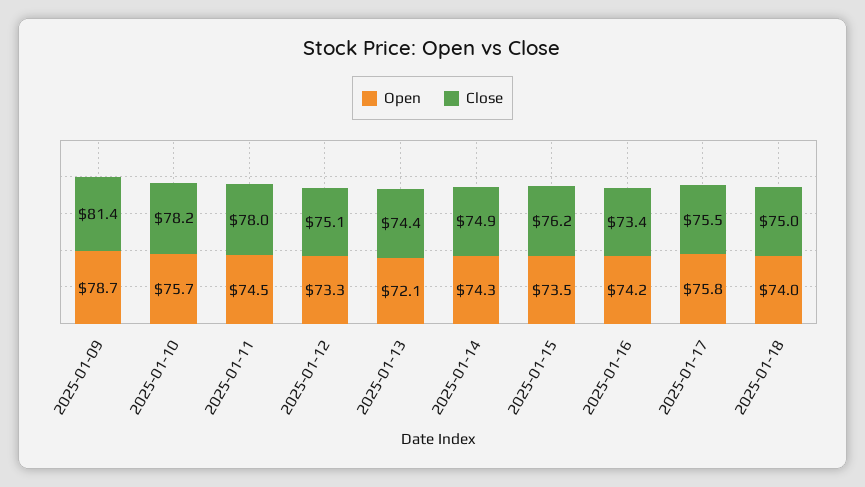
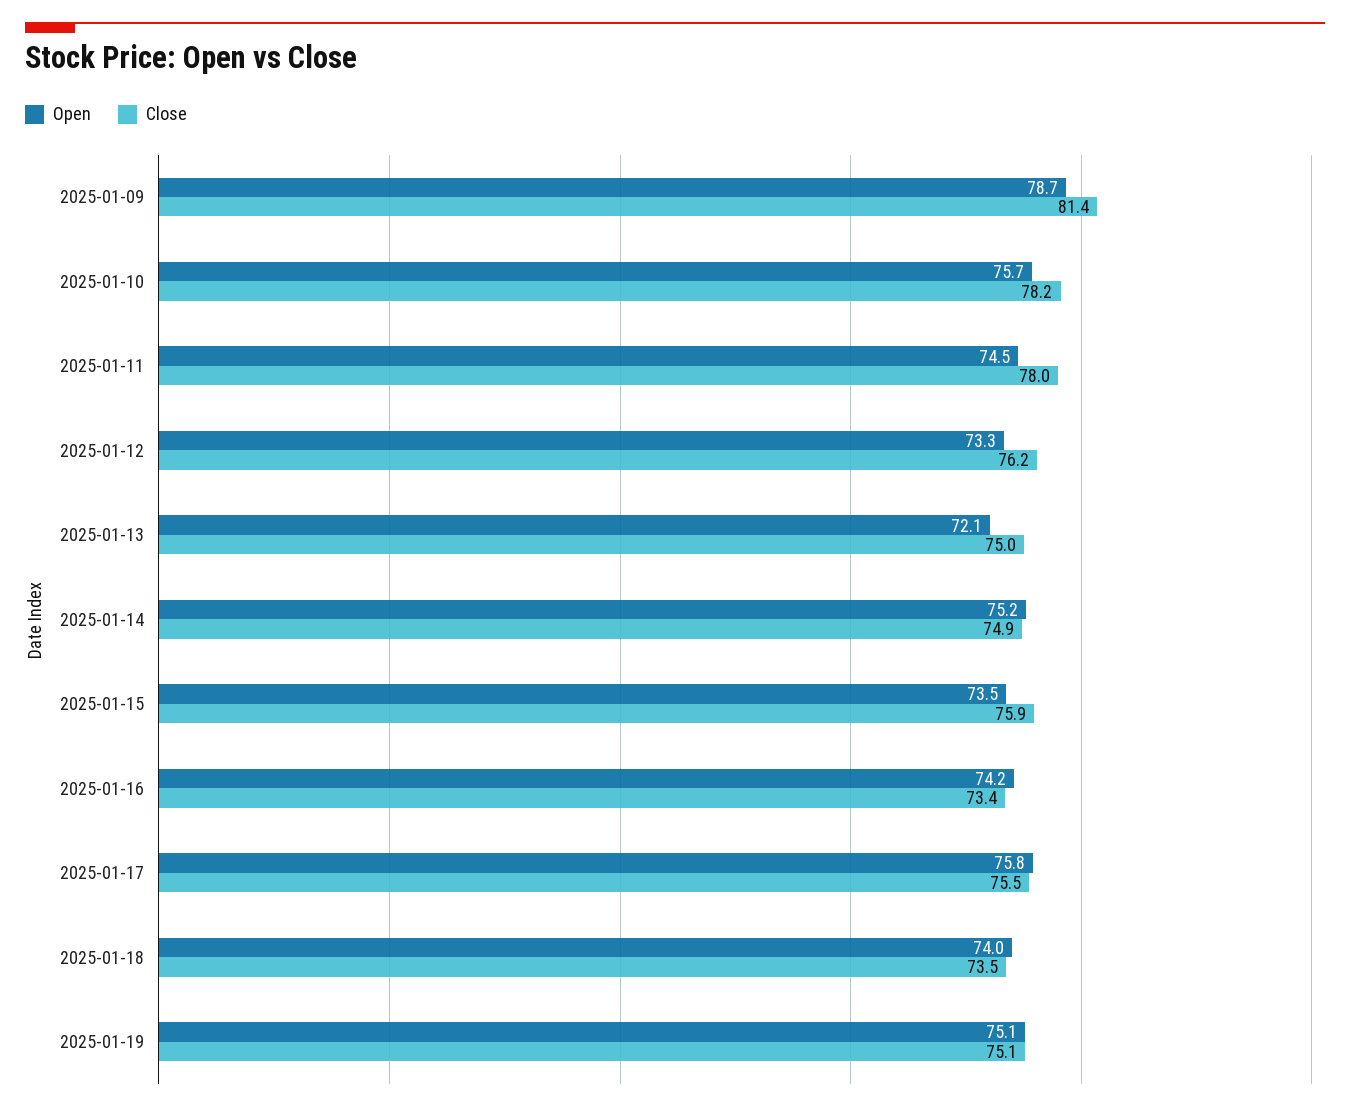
Close, 2025-01-12: 75.1 -> 76.2
Close, 2025-01-13: 74.4 -> 75
Open, 2025-01-14: 74.3 -> 75.2
Close, 2025-01-15: 76.2 -> 75.9
Close, 2025-01-18: 75 -> 73.5
Open, 2025-01-19: none -> 75.1
Close, 2025-01-19: none -> 75.1

